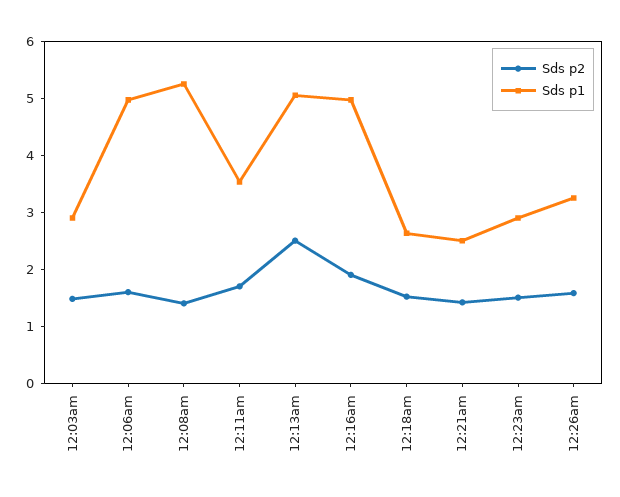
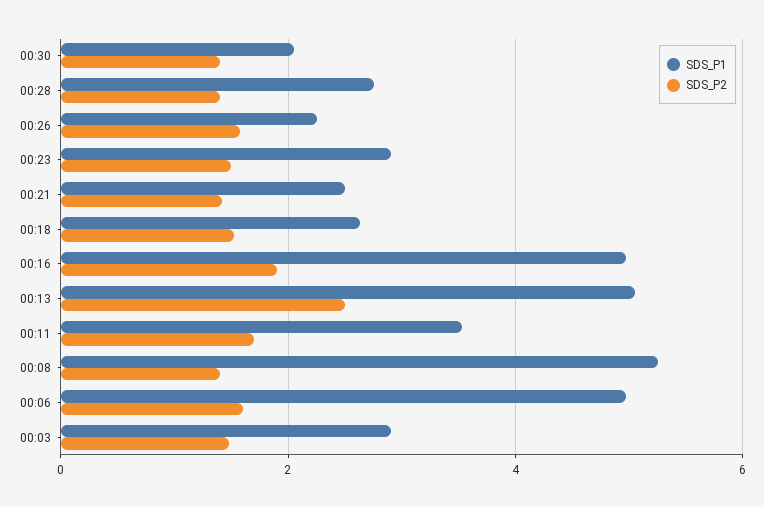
Sds p1, 12:26am: 3.2 -> 2.2
Sds p1, 00:30: none -> 2
Sds p2, 00:30: none -> 1.4
Sds p1, 00:28: none -> 2.8
Sds p2, 00:28: none -> 1.4

